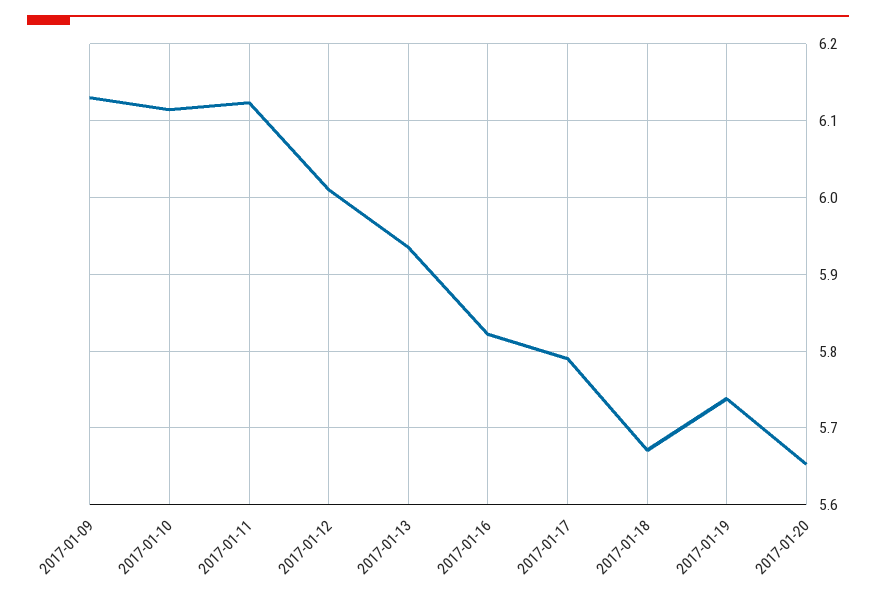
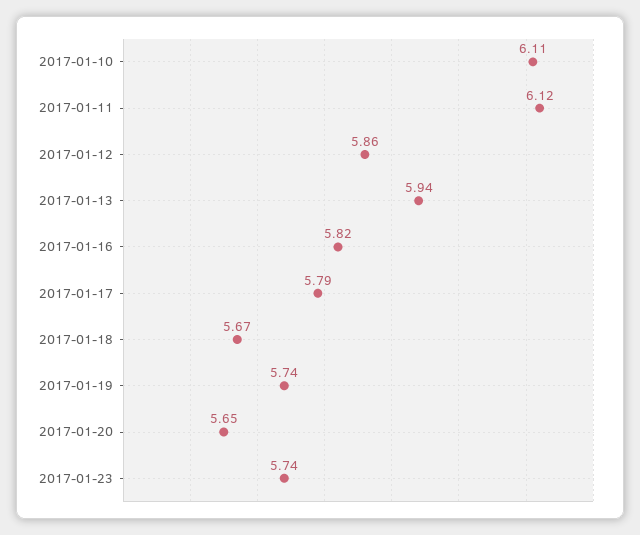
2017-01-09: 6.13 -> none
2017-01-12: 6.01 -> 5.86
2017-01-23: none -> 5.74

